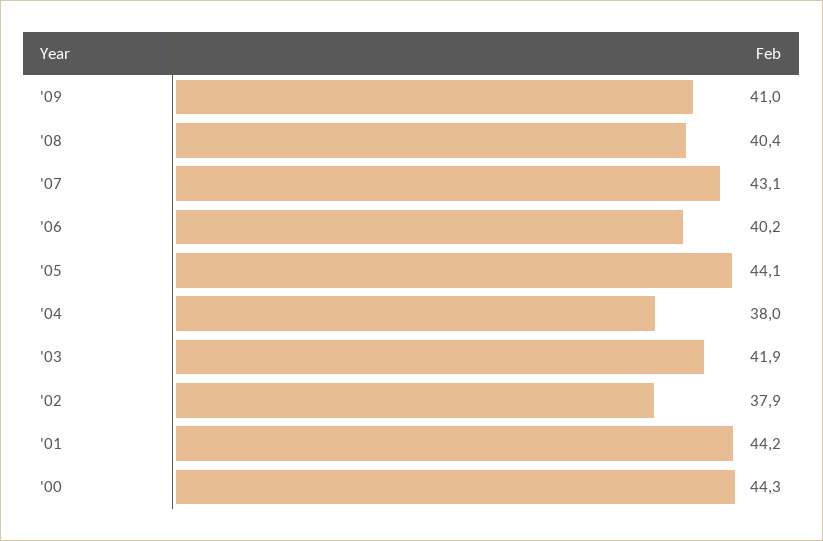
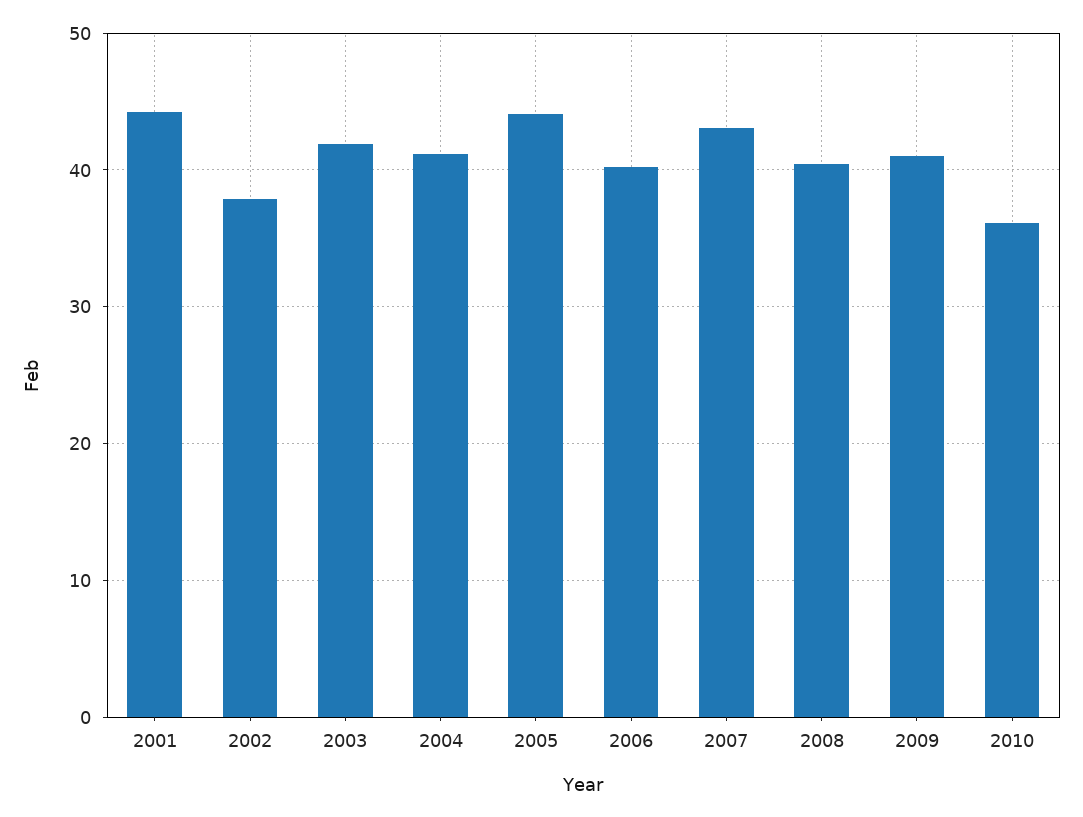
'04: 38 -> 41
'00: 44.3 -> none
2010: none -> 36

